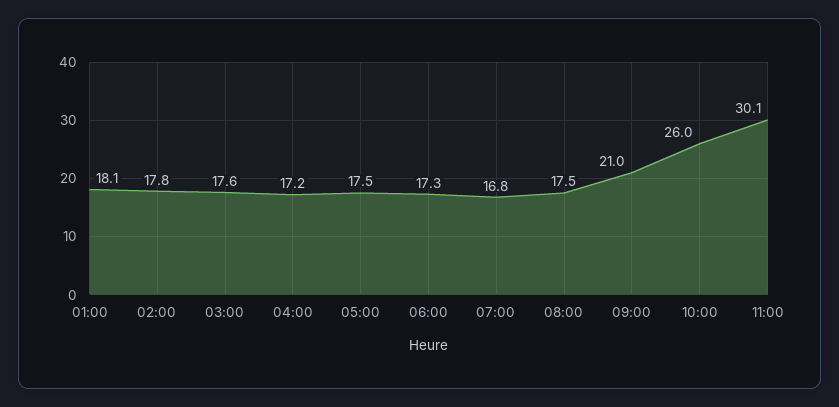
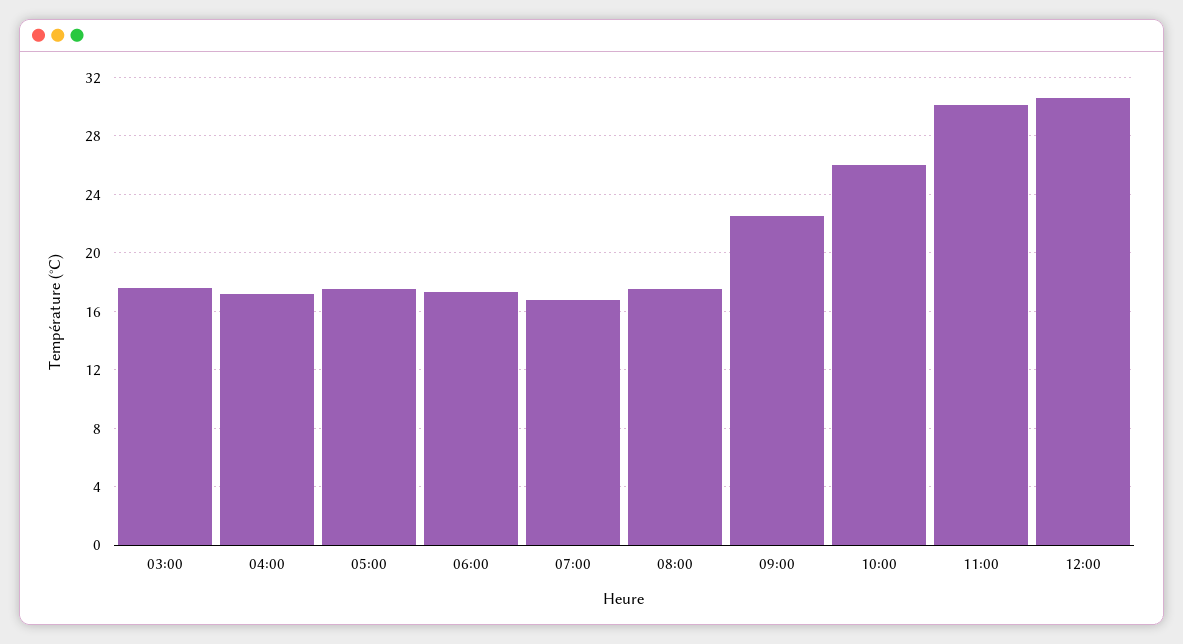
01:00: 18.1 -> none
02:00: 17.8 -> none
09:00: 21 -> 22.5
12:00: none -> 30.5

